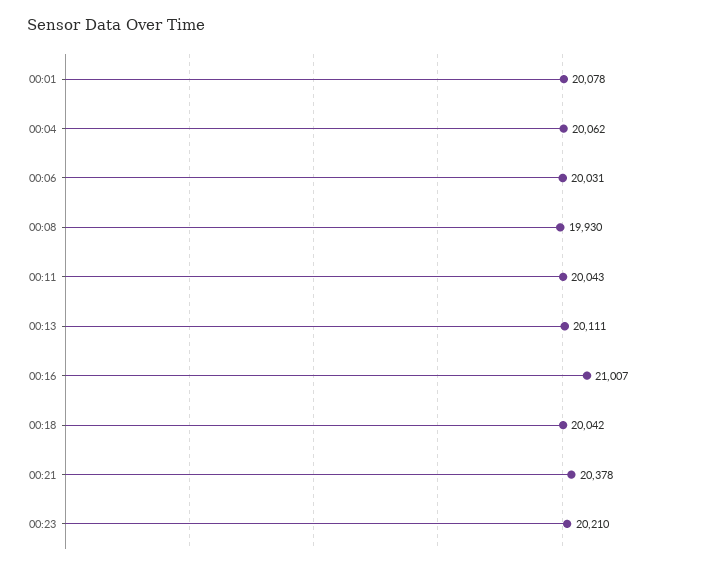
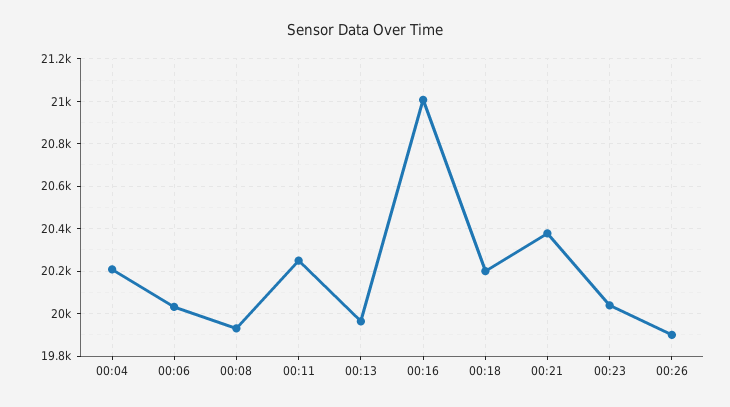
00:01: 20078 -> none
00:04: 20062 -> 20200
00:11: 20043 -> 20250
00:13: 20111 -> 19950
00:18: 20042 -> 20200
00:23: 20210 -> 20050
00:26: none -> 19900

